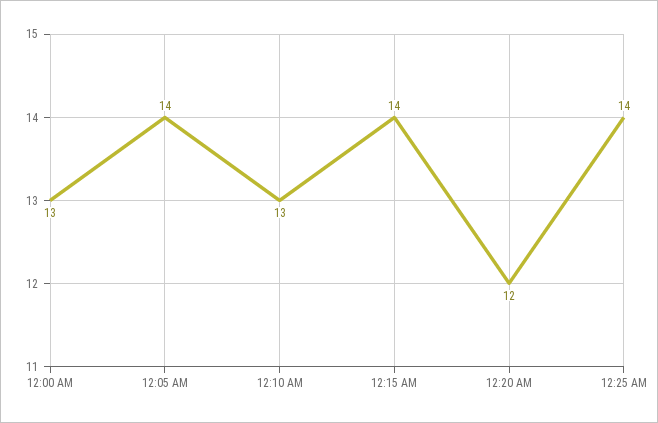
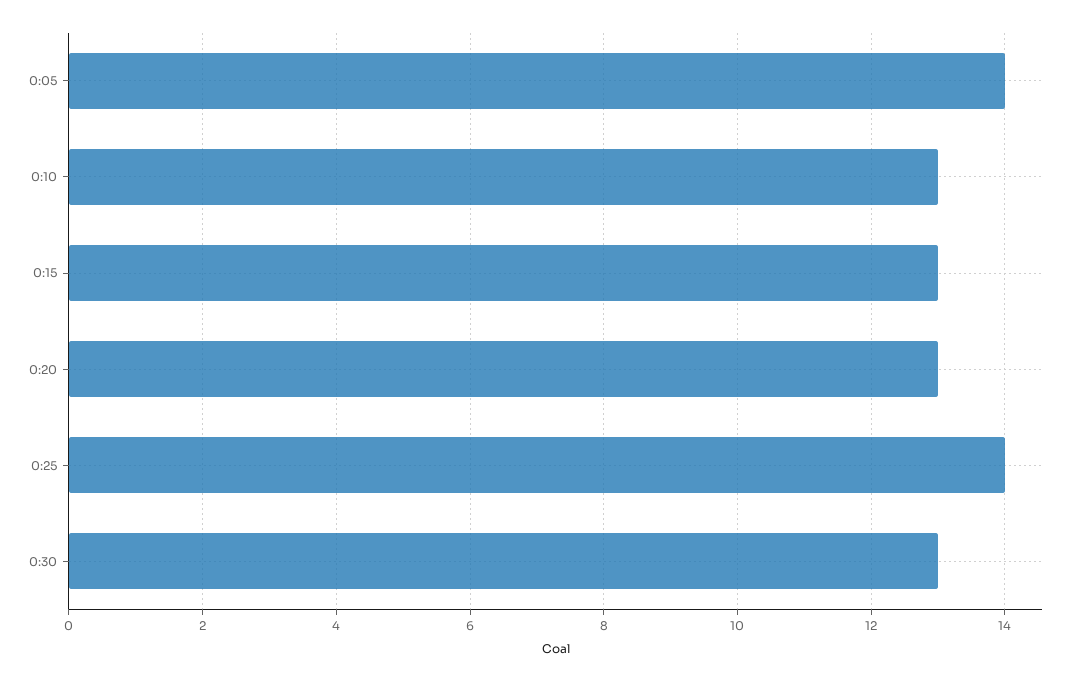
12:00 AM: 13 -> none
12:15 AM: 14 -> 13
12:20 AM: 12 -> 13
0:30: none -> 13

